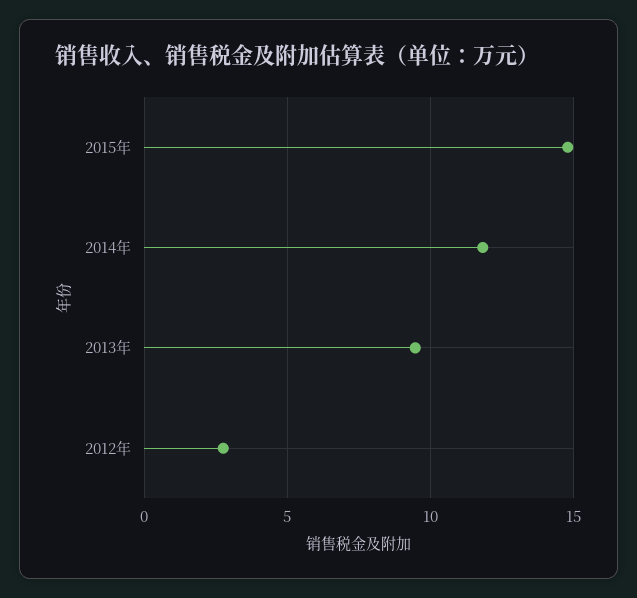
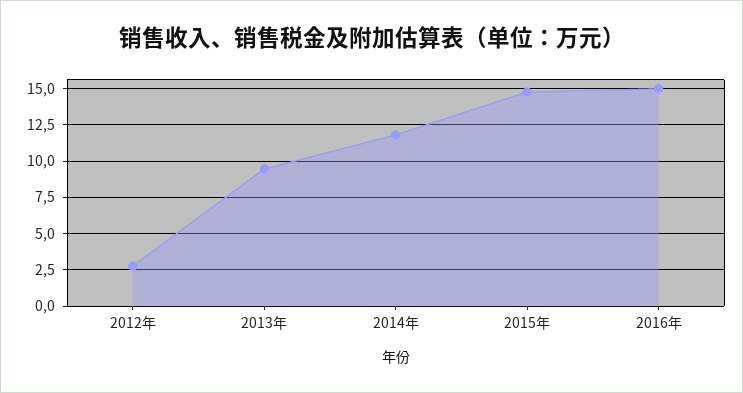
2016年: none -> 15

